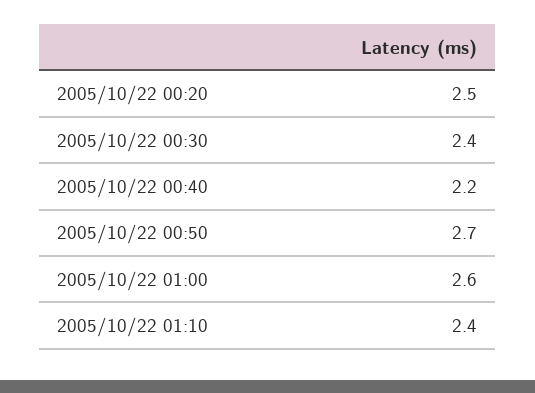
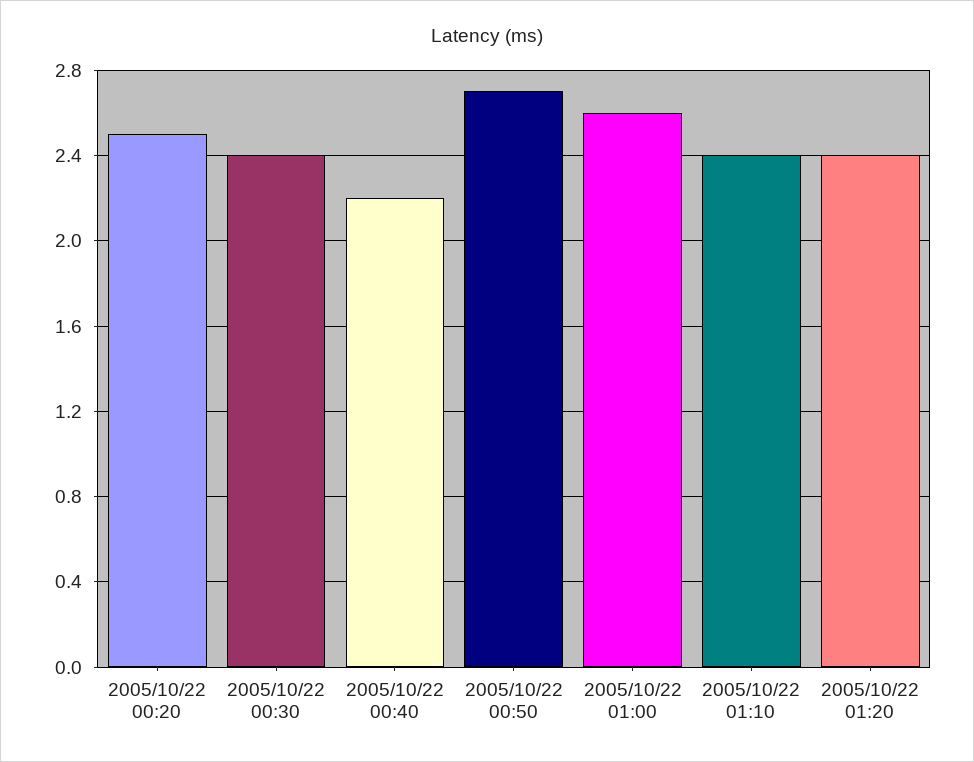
2005/10/22 01:20: none -> 2.4

